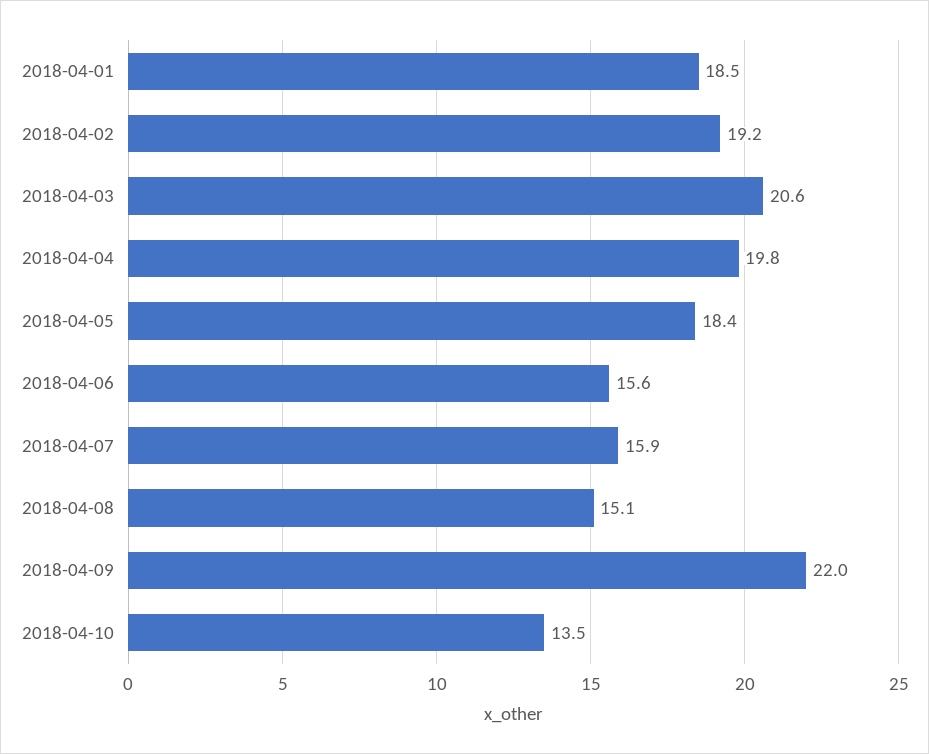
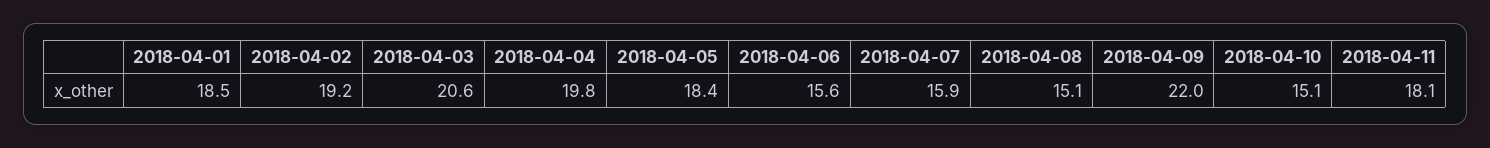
2018-04-10: 13.5 -> 15.1
2018-04-11: none -> 18.1

